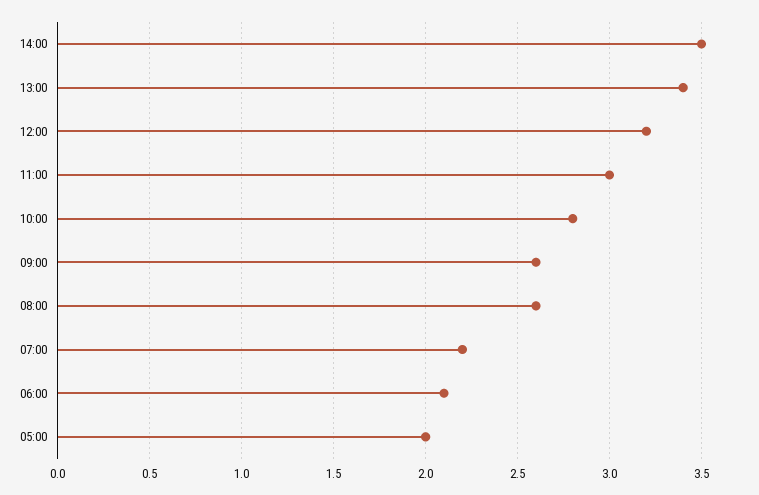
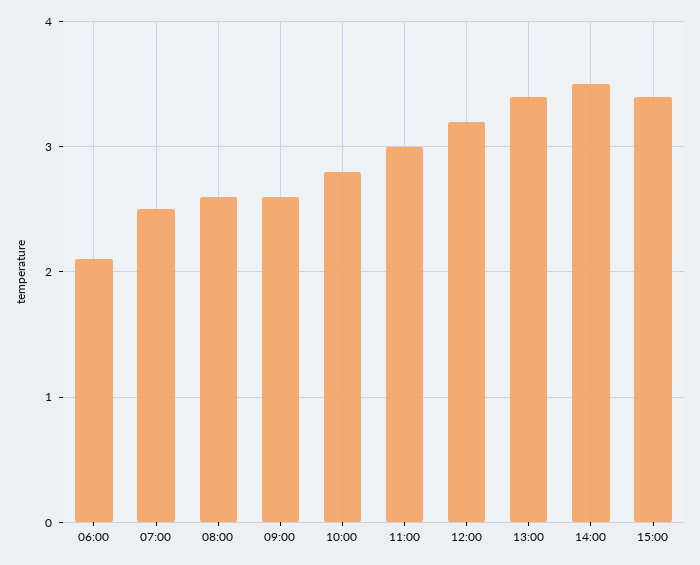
07:00: 2.2 -> 2.5
05:00: 2 -> none
15:00: none -> 3.4

